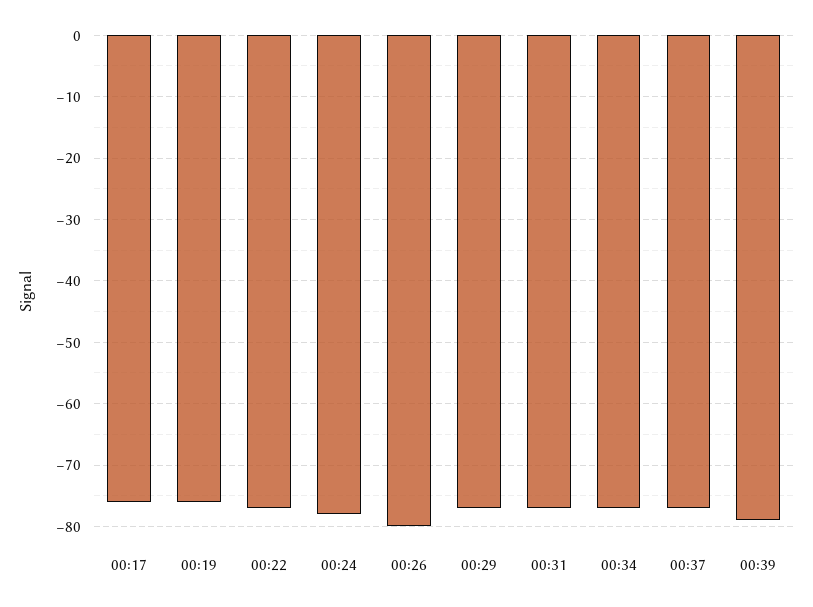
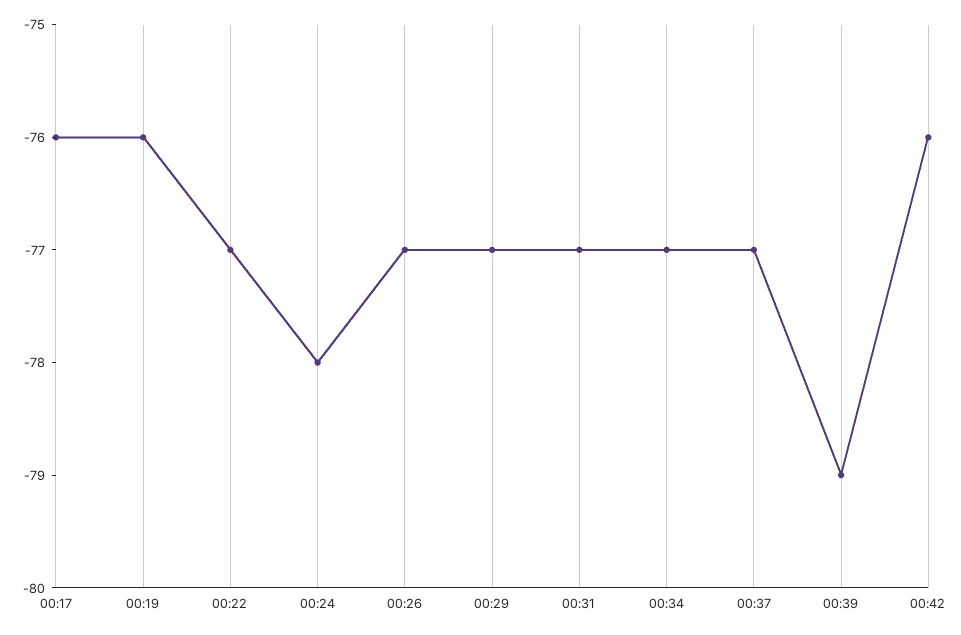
00:26: -80 -> -77
00:42: none -> -76

